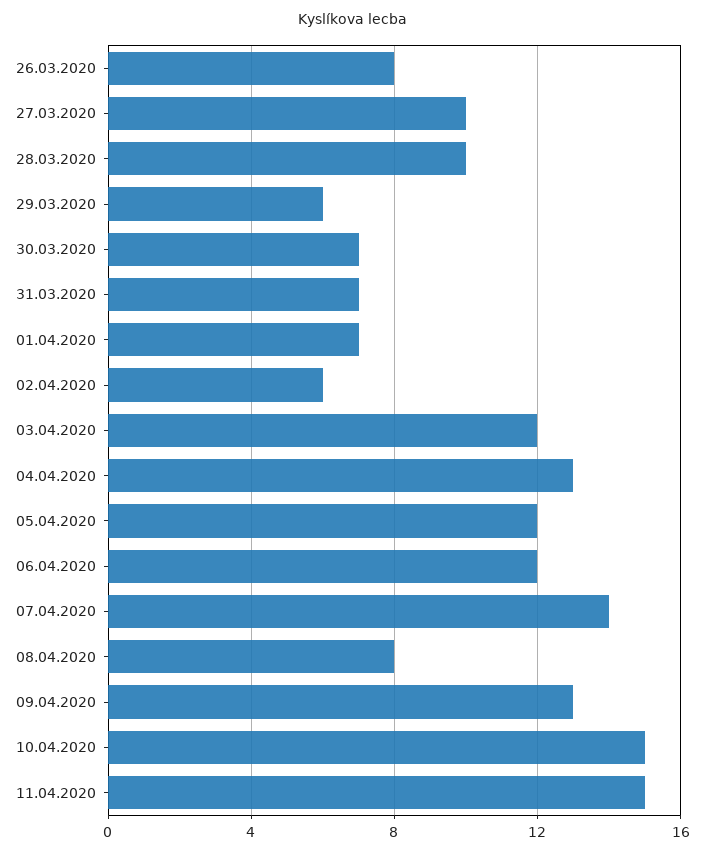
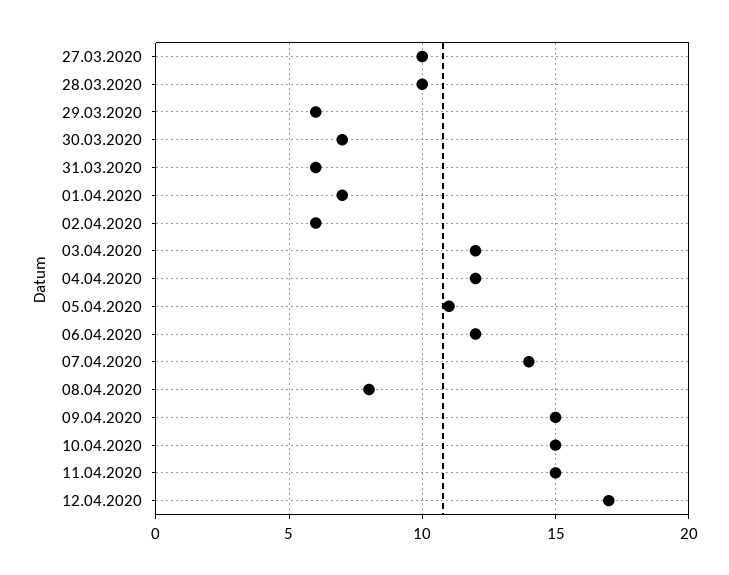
26.03.2020: 8 -> none
31.03.2020: 7 -> 6
04.04.2020: 13 -> 12
05.04.2020: 12 -> 11
09.04.2020: 13 -> 15
12.04.2020: none -> 17

